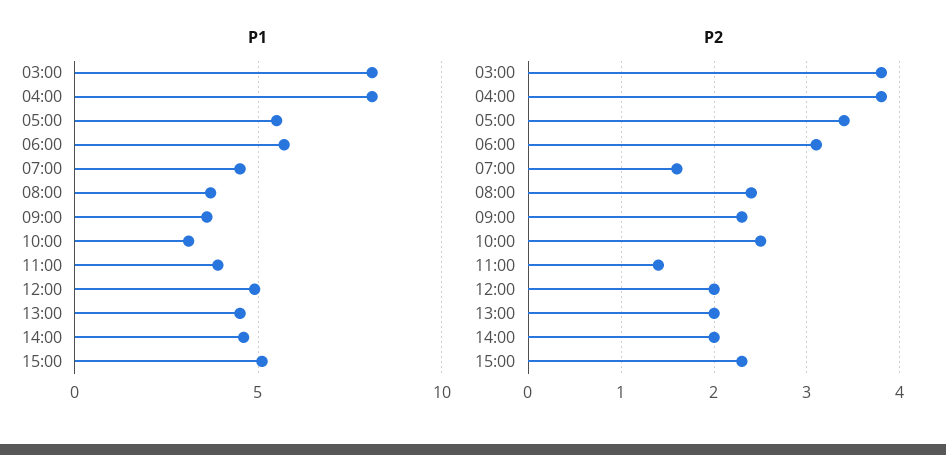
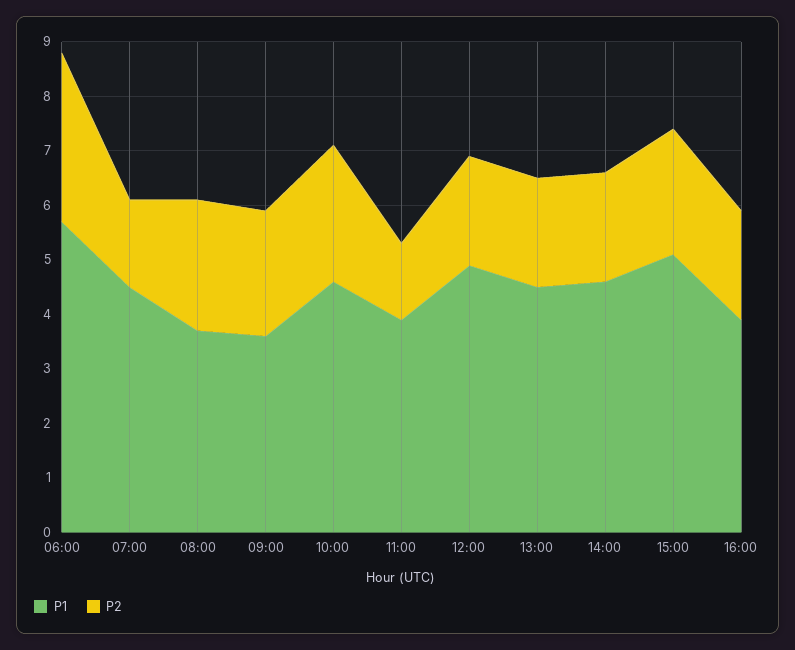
P1, 03:00: 8 -> none
P1, 04:00: 8 -> none
P1, 05:00: 5.5 -> none
P1, 10:00: 3 -> 4.5
P2, 03:00: 3.8 -> none
P2, 04:00: 3.8 -> none
P2, 05:00: 3.4 -> none
P1, 16:00: none -> 4
P2, 16:00: none -> 2

